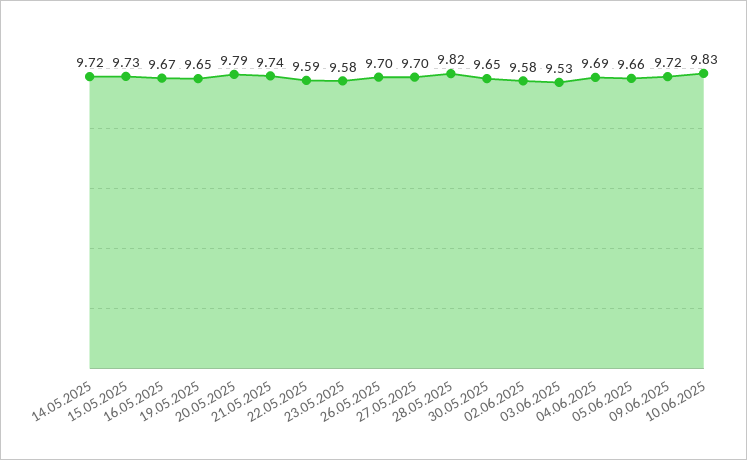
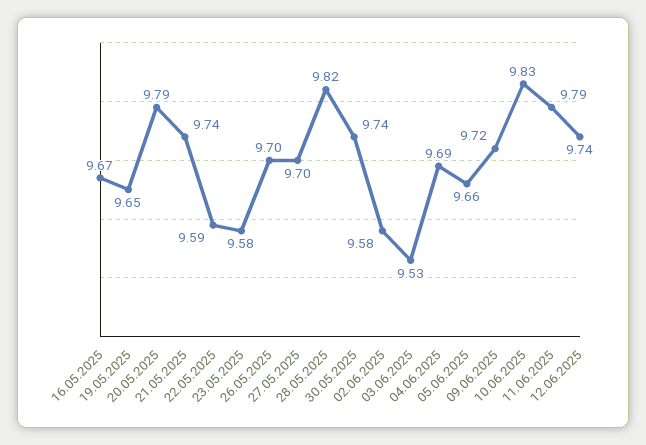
14.05.2025: 9.72 -> none
15.05.2025: 9.73 -> none
30.05.2025: 9.65 -> 9.74
11.06.2025: none -> 9.79
12.06.2025: none -> 9.74

